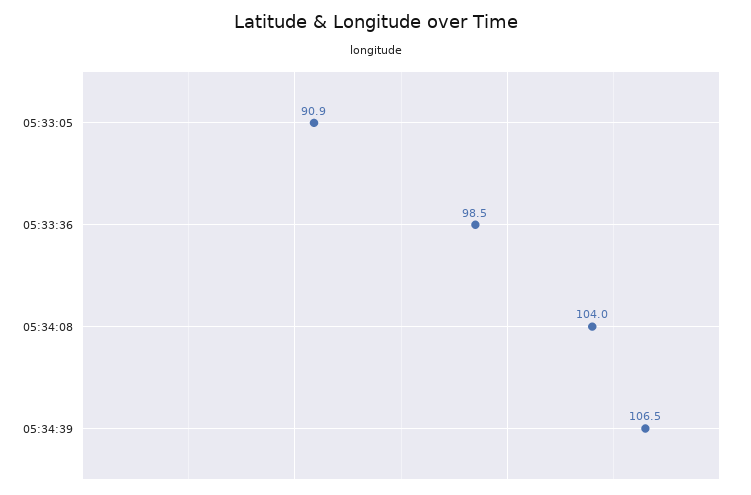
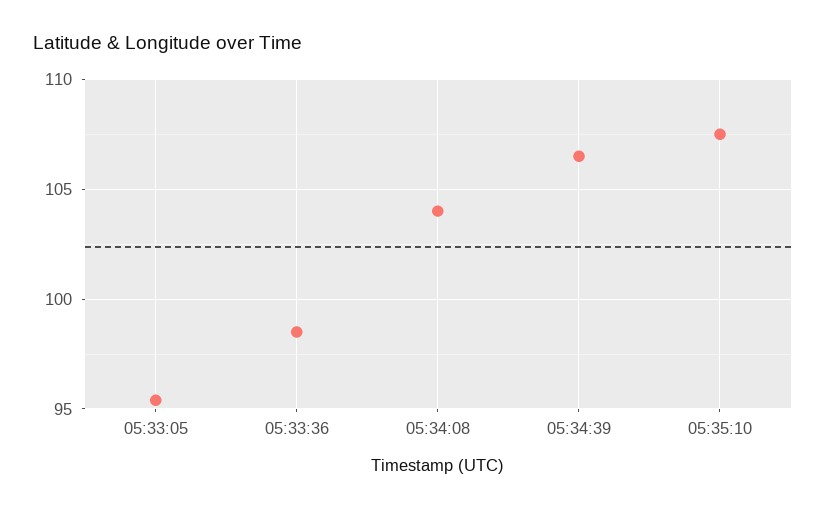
05:33:05: 90.9 -> 95.5
05:35:10: none -> 107.5

